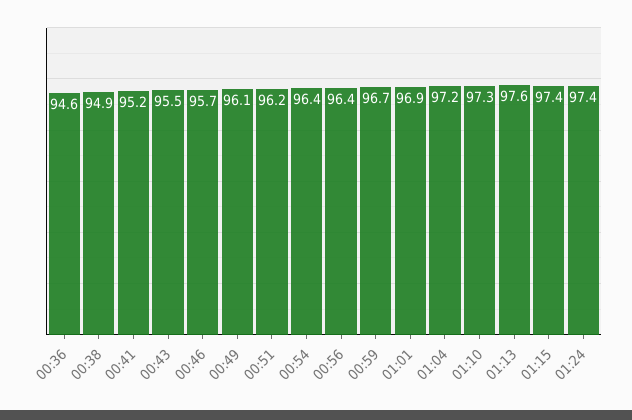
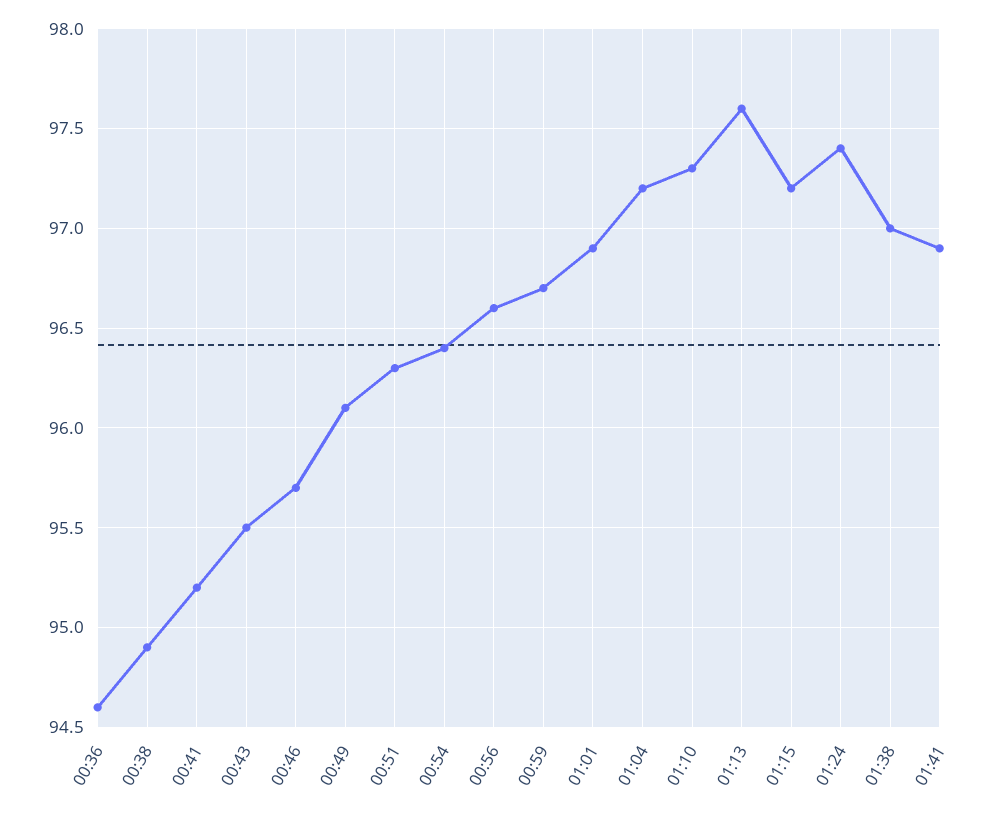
00:51: 96.2 -> 96.3
00:56: 96.4 -> 96.6
01:15: 97.4 -> 97.2
01:38: none -> 97
01:41: none -> 96.9

